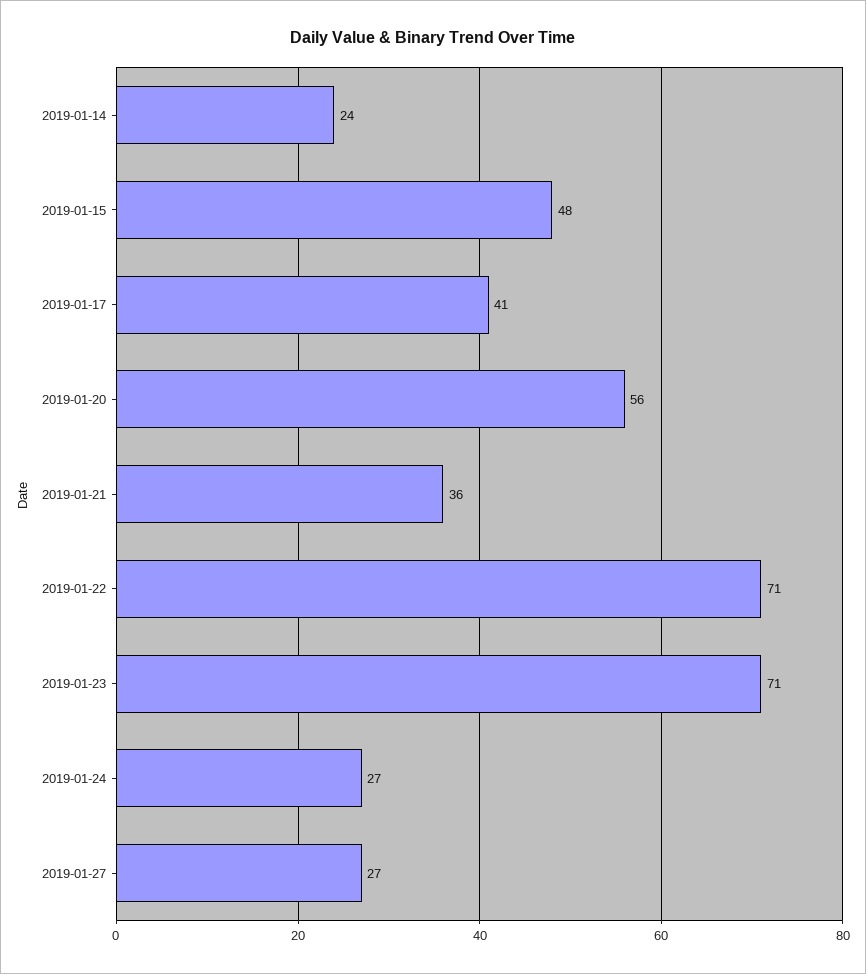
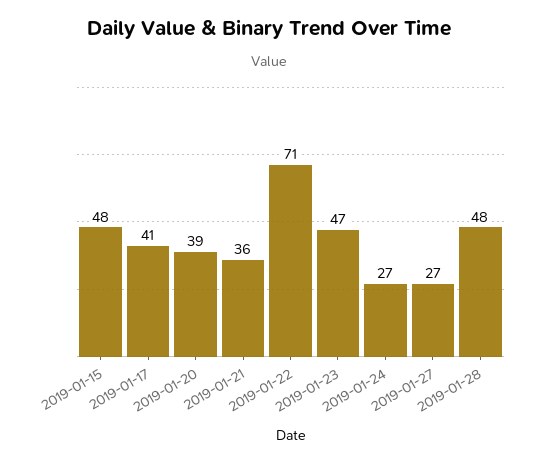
2019-01-14: 24 -> none
2019-01-20: 56 -> 39
2019-01-23: 71 -> 47
2019-01-28: none -> 48

